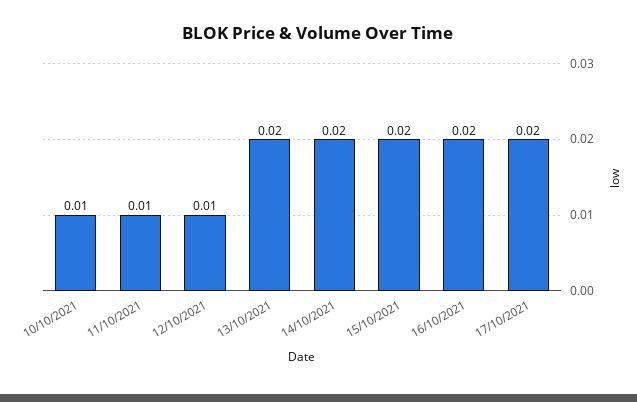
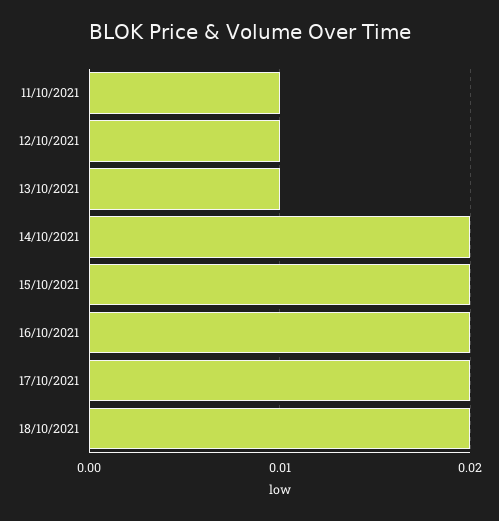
10/10/2021: 0.01 -> none
13/10/2021: 0.02 -> 0.01
18/10/2021: none -> 0.02

